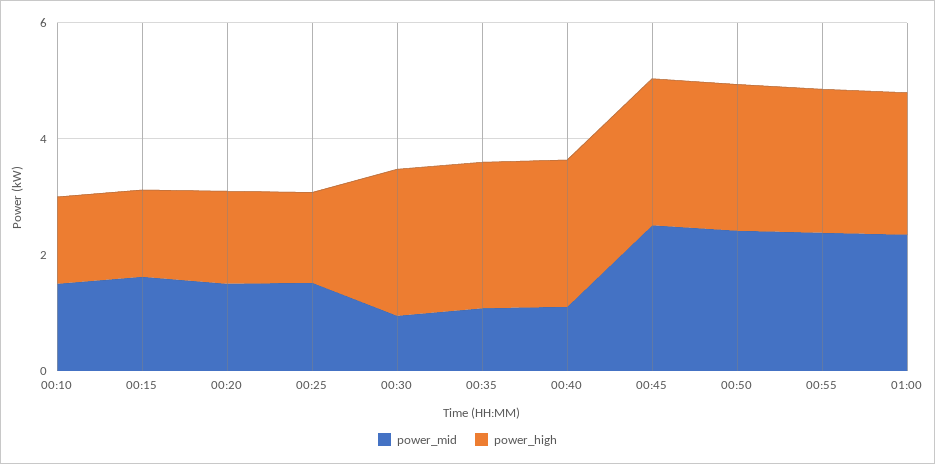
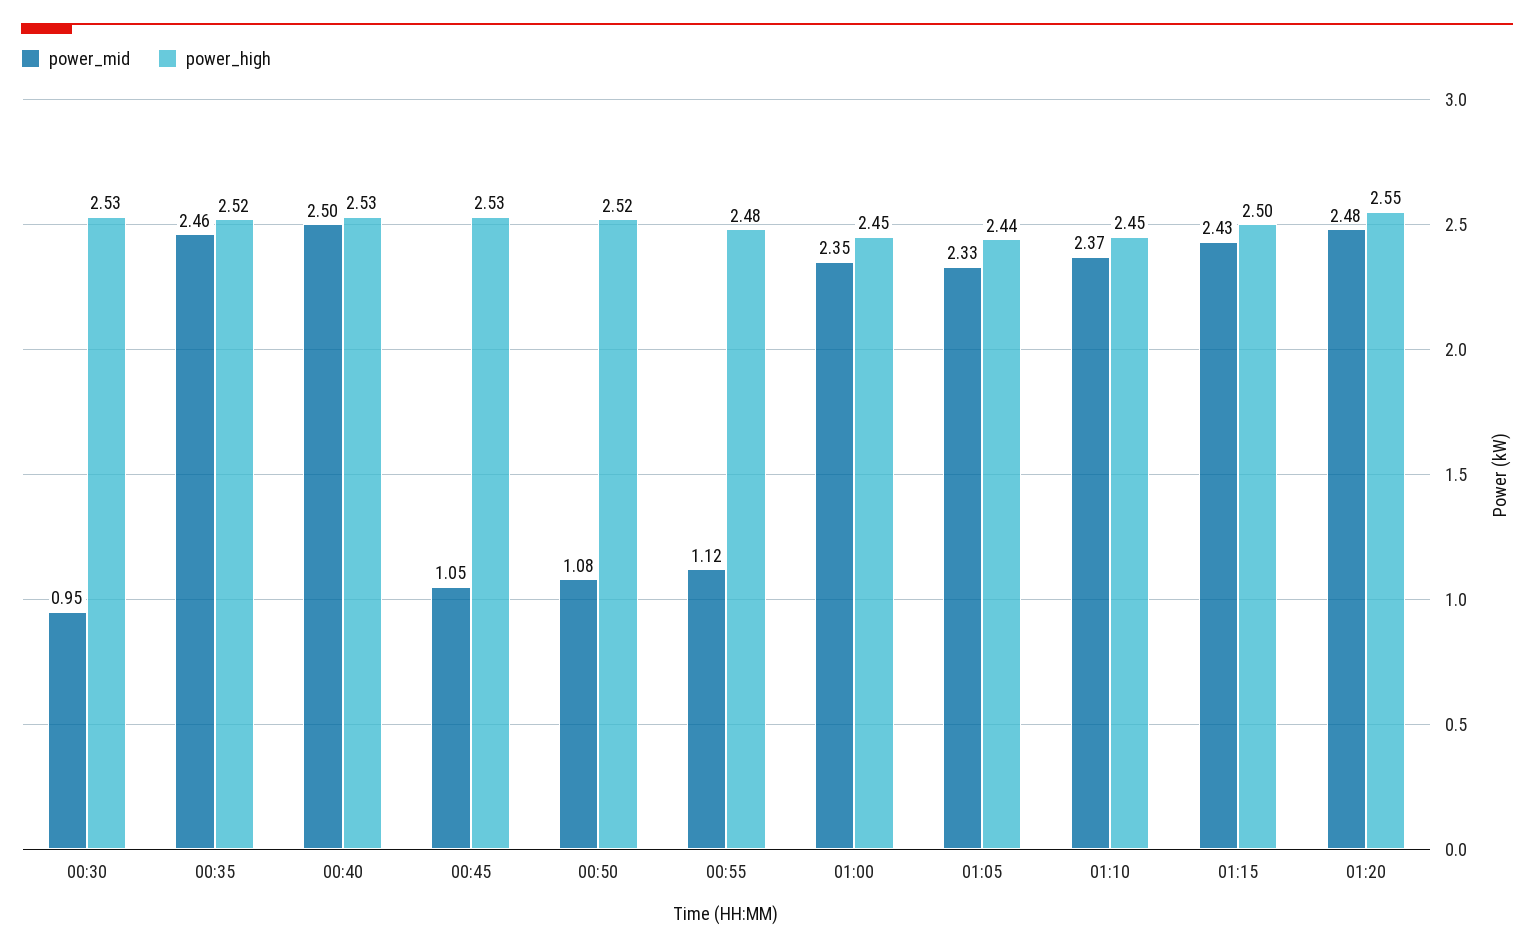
power_mid, 00:10: 1.5 -> none
power_high, 00:10: 1.5 -> none
power_mid, 00:15: 1.5 -> none
power_high, 00:15: 1.5 -> none
power_mid, 00:20: 1.5 -> none
power_high, 00:20: 1.5 -> none
power_mid, 00:25: 1.5 -> none
power_high, 00:25: 1.5 -> none
power_mid, 00:35: 1 -> 2.46
power_mid, 00:40: 1 -> 2.5
power_mid, 00:45: 2.5 -> 1.05
power_mid, 00:50: 2.5 -> 1.08
power_mid, 00:55: 2.5 -> 1.12
power_mid, 01:05: none -> 2.33
power_high, 01:05: none -> 2.44
power_mid, 01:10: none -> 2.37
power_high, 01:10: none -> 2.45
power_mid, 01:15: none -> 2.43
power_high, 01:15: none -> 2.5
power_mid, 01:20: none -> 2.48
power_high, 01:20: none -> 2.55

